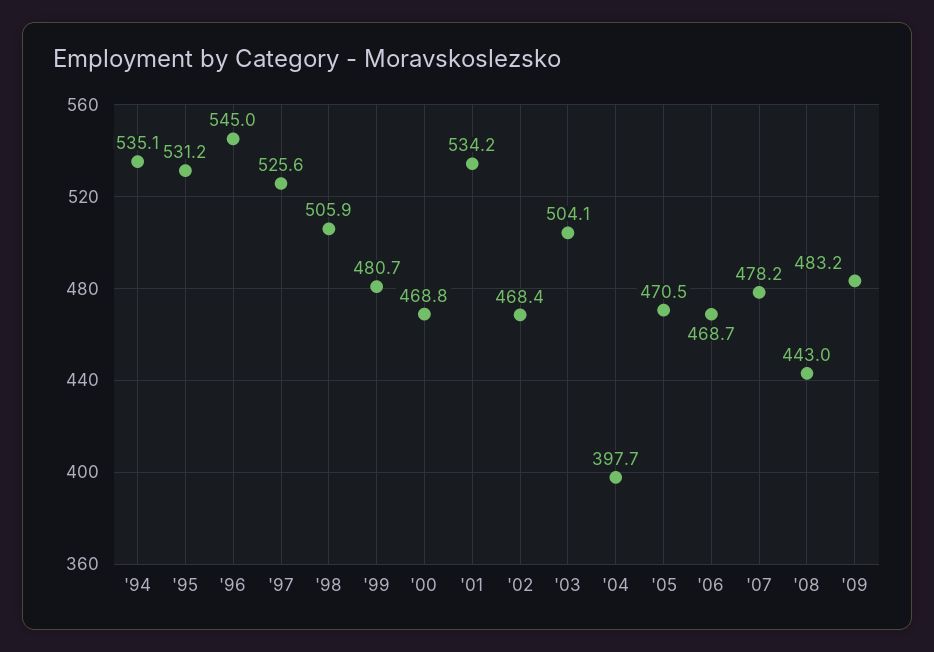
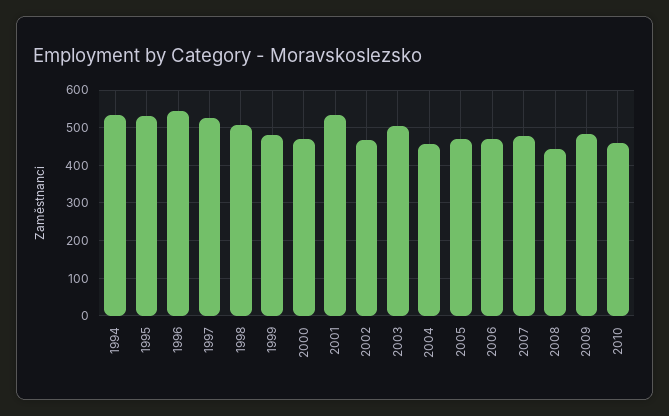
'04: 397.7 -> 460
2010: none -> 460

